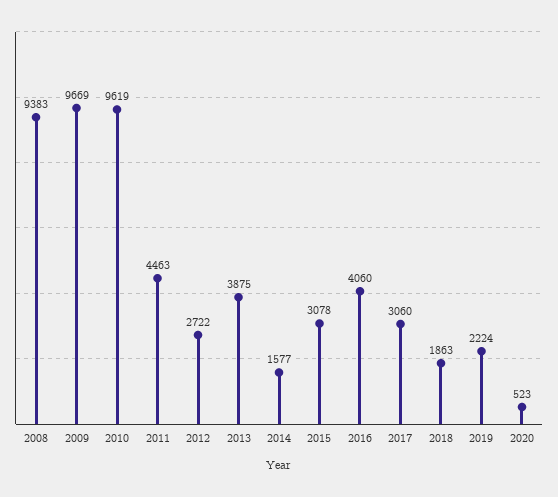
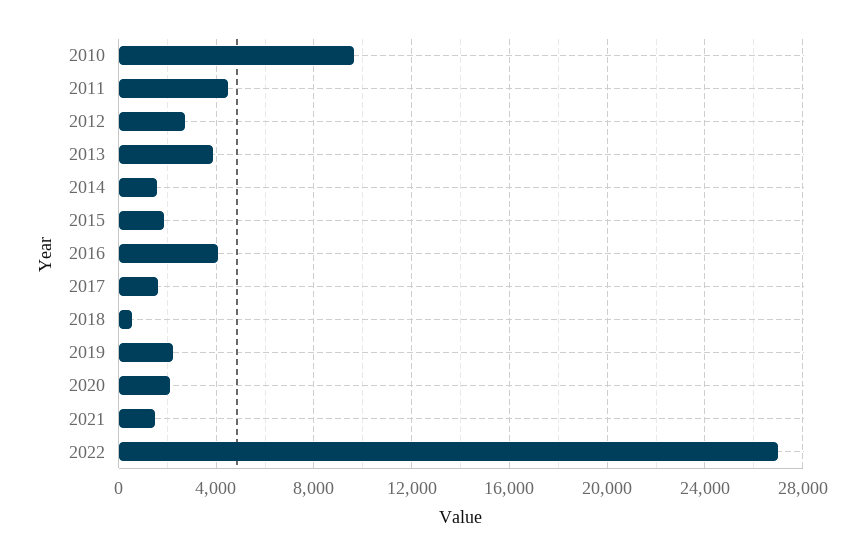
2008: 9383 -> none
2009: 9669 -> none
2015: 3078 -> 2000
2017: 3060 -> 1500
2018: 1863 -> 500
2020: 523 -> 2000
2021: none -> 1500
2022: none -> 27000

